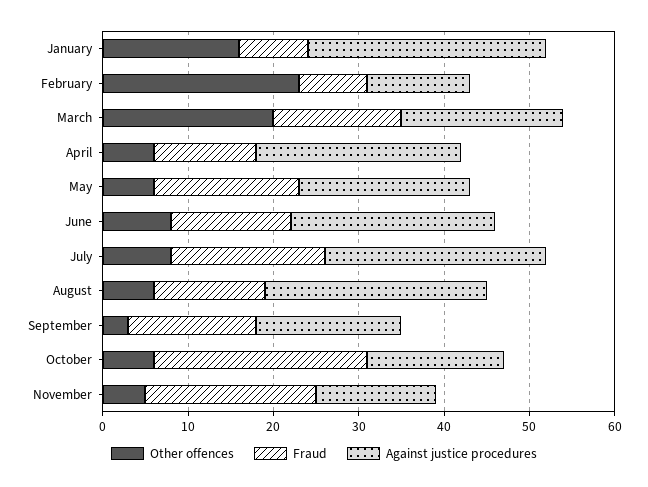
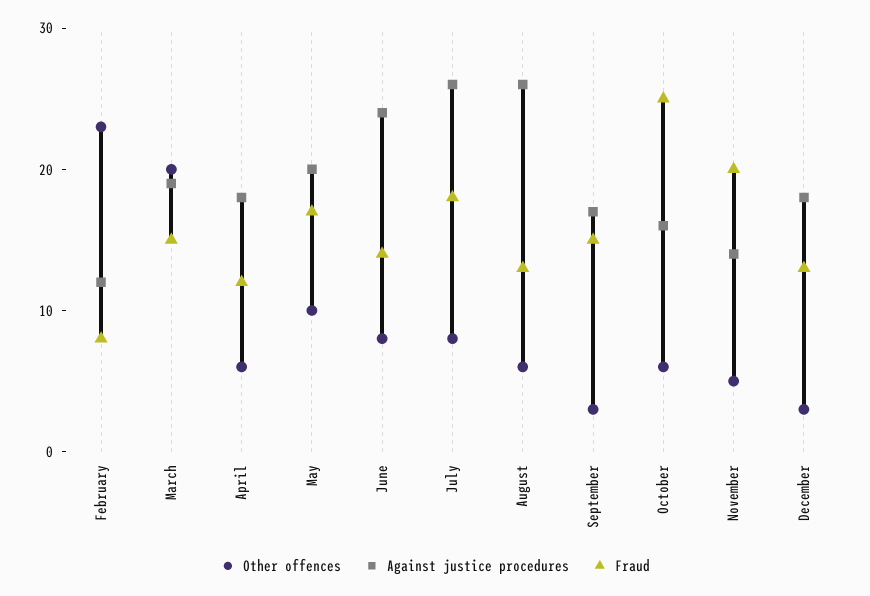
Other offences, January: 16 -> none
Fraud, January: 8 -> none
Against justice procedures, January: 28 -> none
Against justice procedures, April: 24 -> 18
Other offences, May: 6 -> 10
Other offences, December: none -> 3
Against justice procedures, December: none -> 18
Fraud, December: none -> 13

